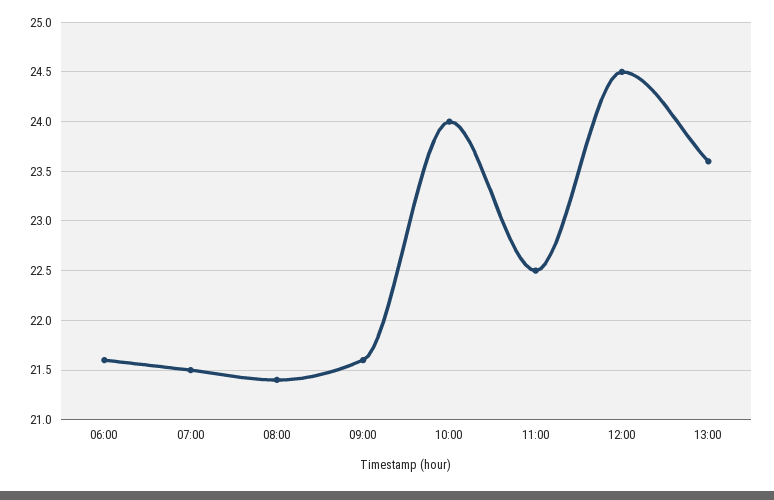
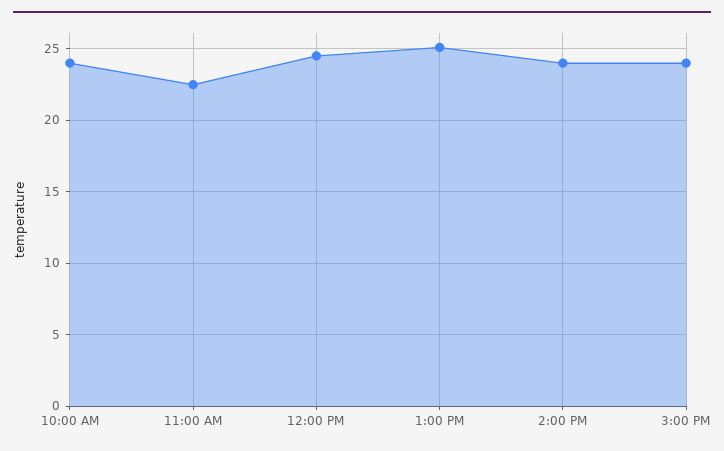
06:00: 21.6 -> none
07:00: 21.5 -> none
08:00: 21.4 -> none
09:00: 21.6 -> none
13:00: 23.6 -> 25
2:00 PM: none -> 24
3:00 PM: none -> 24

